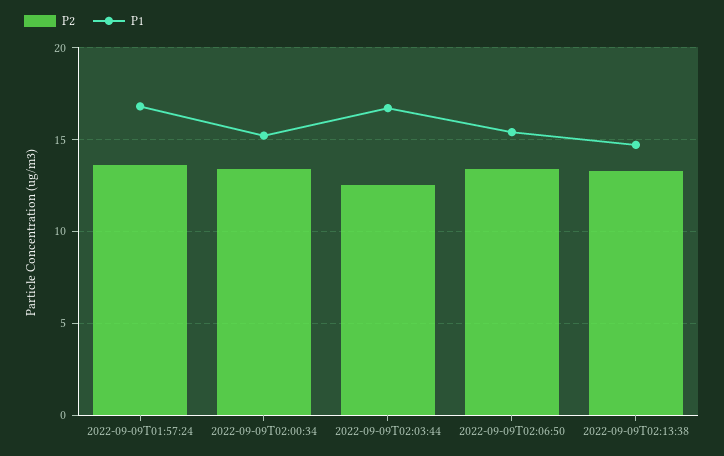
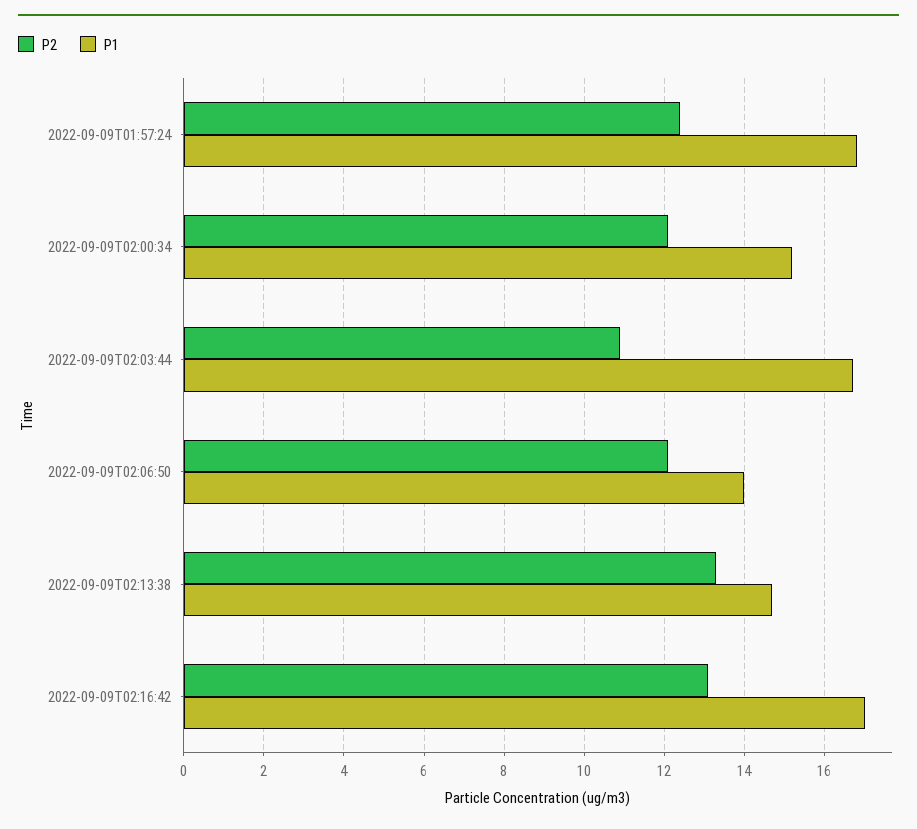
P2, 2022-09-09T01:57:24: 13.5 -> 12.5
P2, 2022-09-09T02:00:34: 13.5 -> 12
P2, 2022-09-09T02:03:44: 12.5 -> 11
P2, 2022-09-09T02:06:50: 13.5 -> 12
P1, 2022-09-09T02:06:50: 15.5 -> 14
P2, 2022-09-09T02:16:42: none -> 13
P1, 2022-09-09T02:16:42: none -> 17

